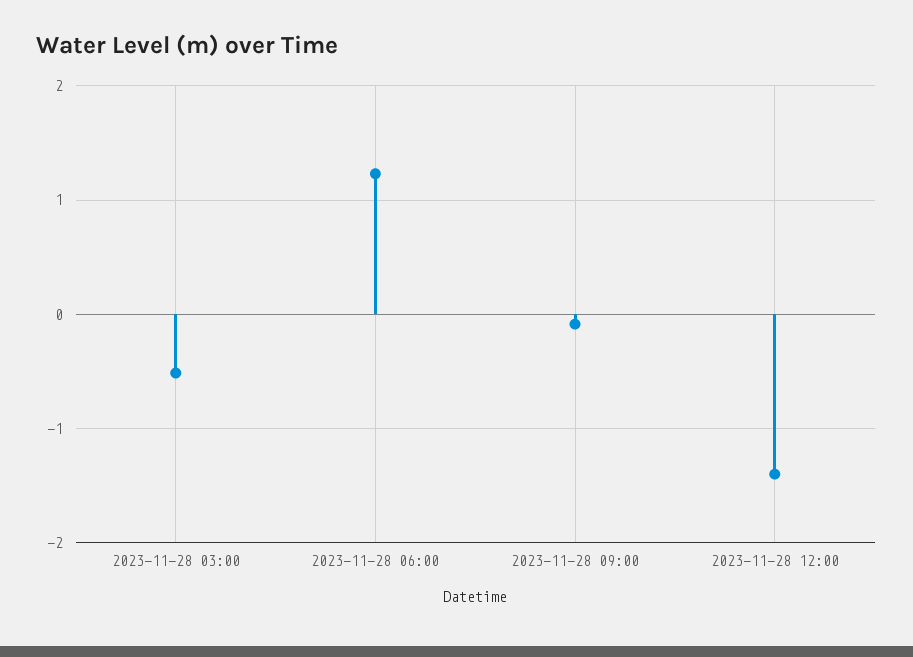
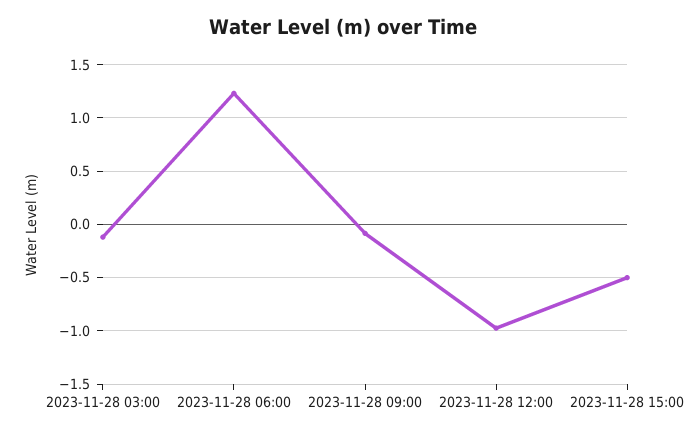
2023-11-28 03:00: -0.5 -> -0.1
2023-11-28 12:00: -1.4 -> -1
2023-11-28 15:00: none -> -0.5

